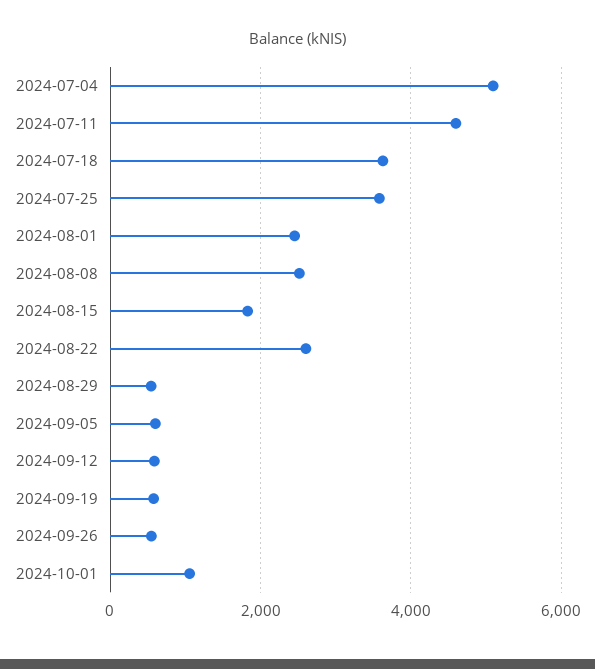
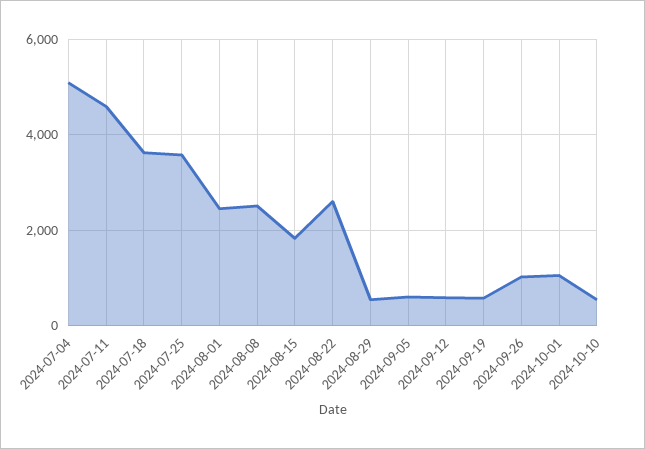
2024-09-26: 600 -> 1000
2024-10-10: none -> 600

